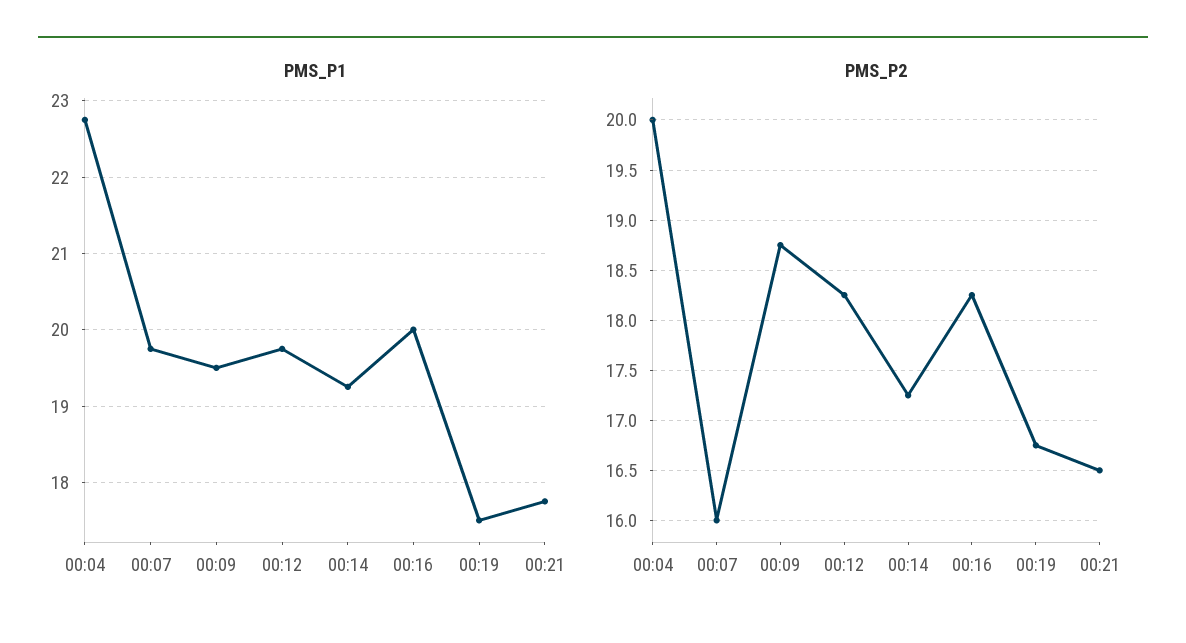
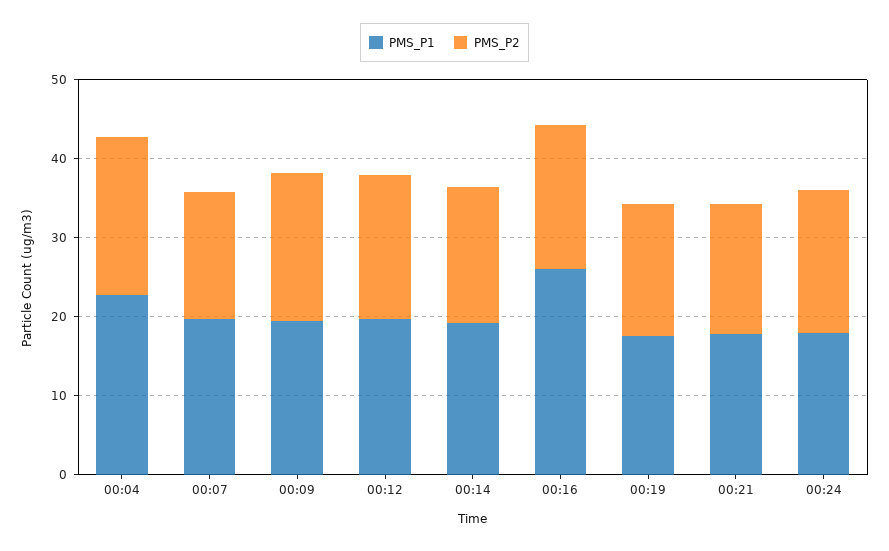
PMS_P1, 00:16: 20 -> 26
PMS_P1, 00:24: none -> 18
PMS_P2, 00:24: none -> 18

